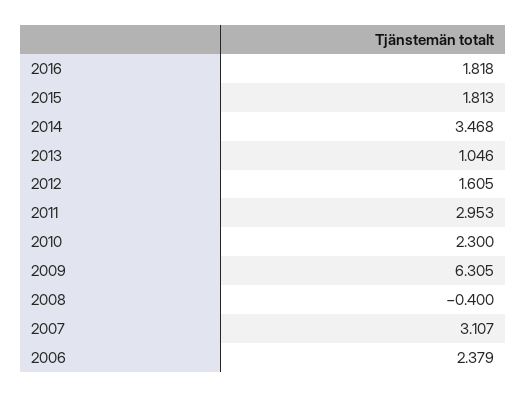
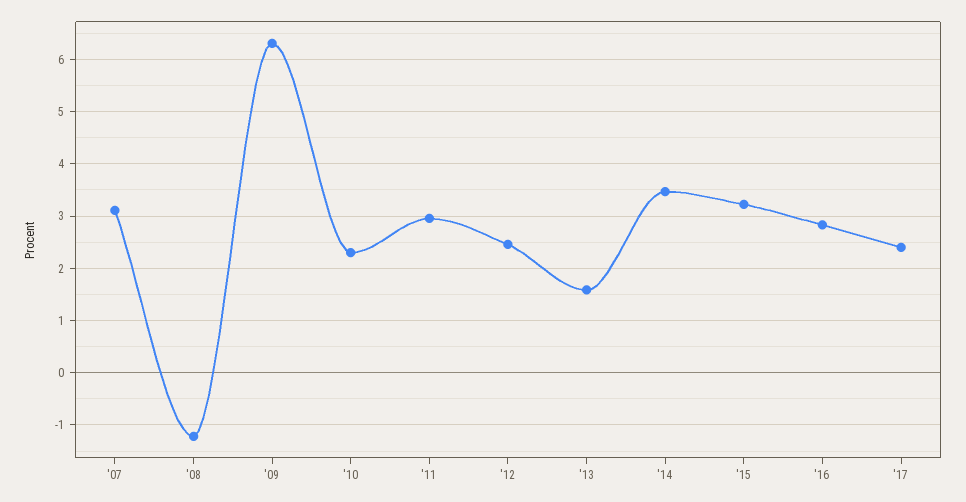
2016: 1.818 -> 2.8
2015: 1.813 -> 3.2
2013: 1.046 -> 1.6
2012: 1.605 -> 2.4
2008: -0.4 -> -1.2
2006: 2.379 -> none
'17: none -> 2.4

